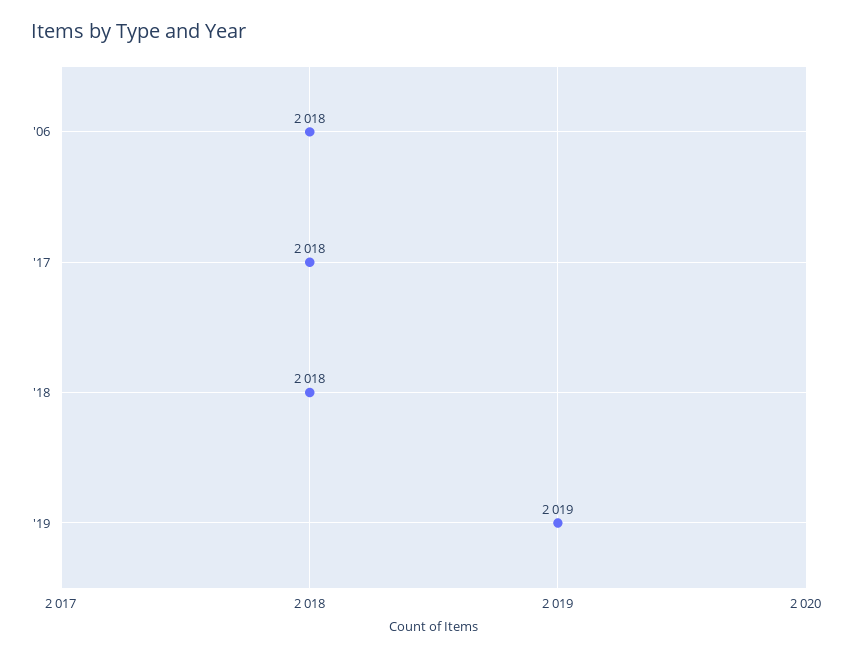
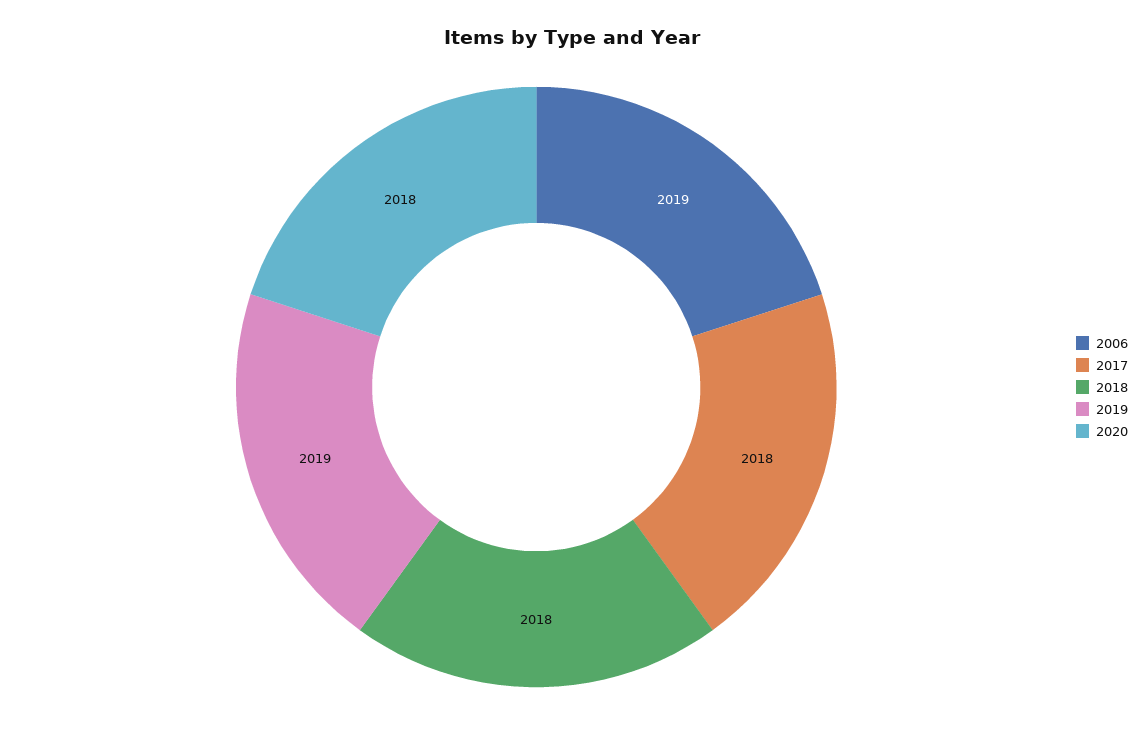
'06: 2018 -> 2019
2020: none -> 2018

